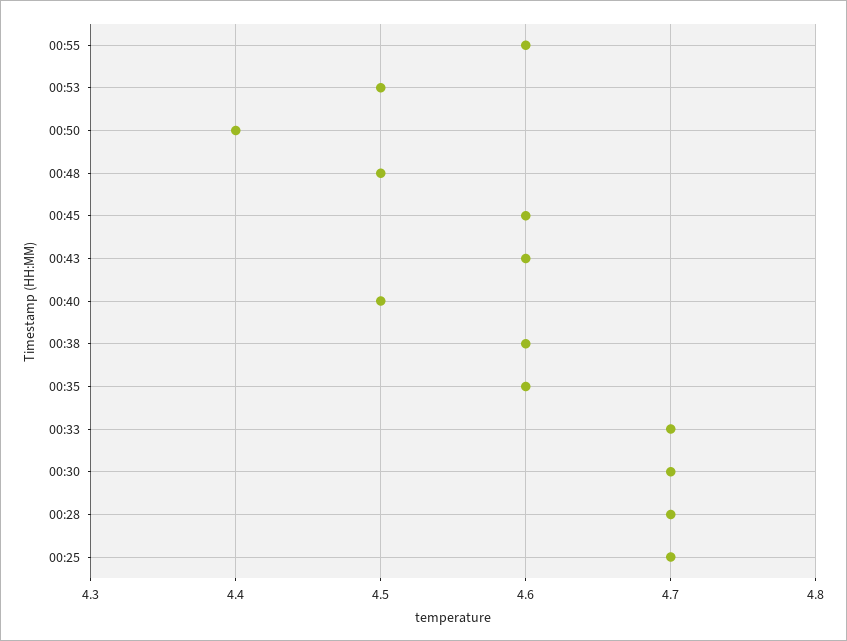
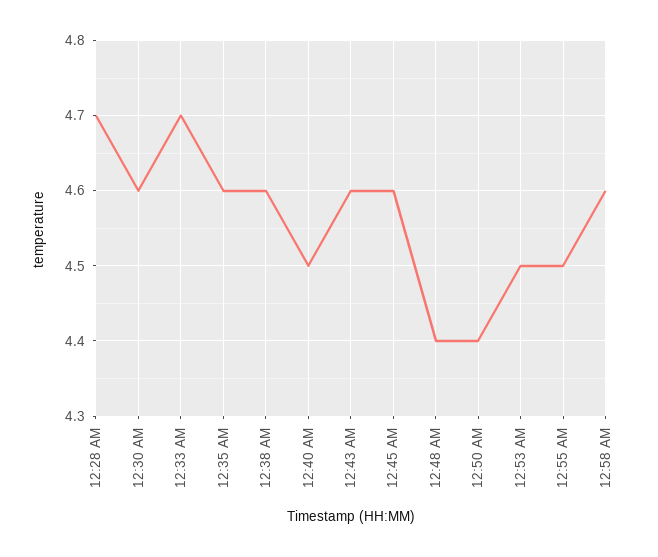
00:55: 4.6 -> 4.5
00:48: 4.5 -> 4.4
00:30: 4.7 -> 4.6
00:25: 4.7 -> none
12:58 AM: none -> 4.6

